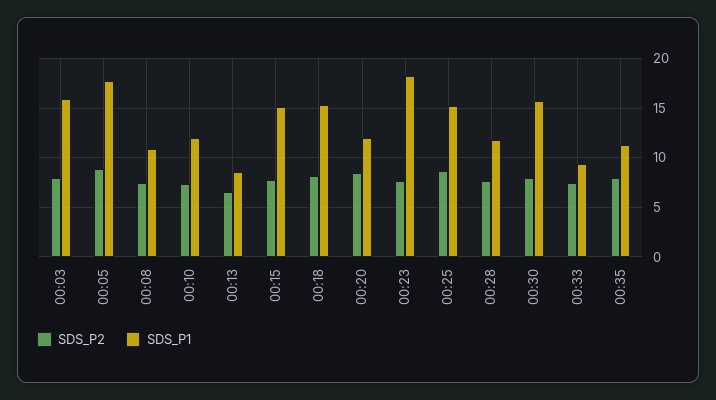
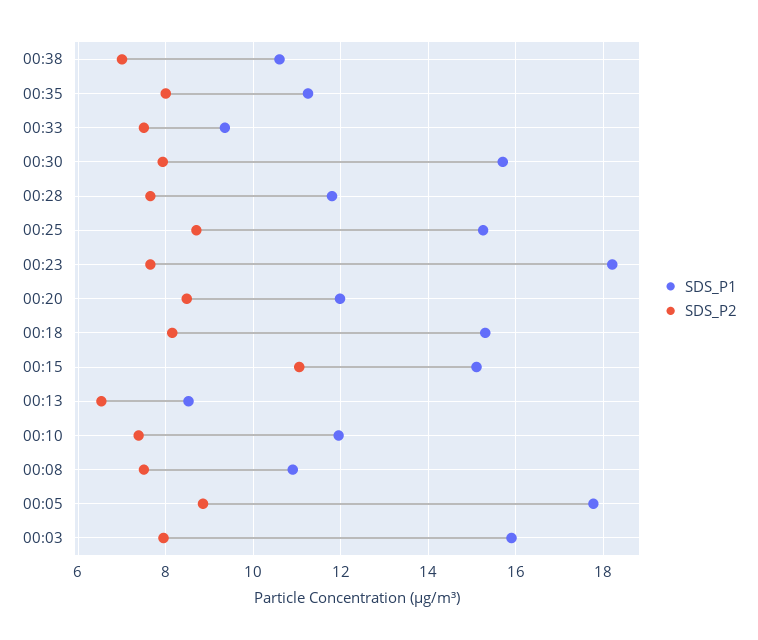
SDS_P2, 00:15: 8 -> 11
SDS_P1, 00:38: none -> 10.6
SDS_P2, 00:38: none -> 7

